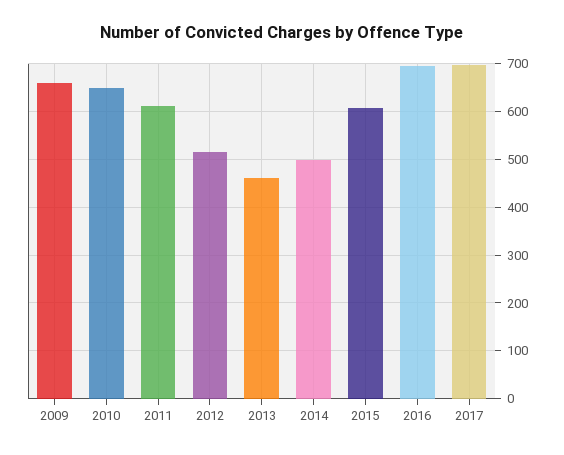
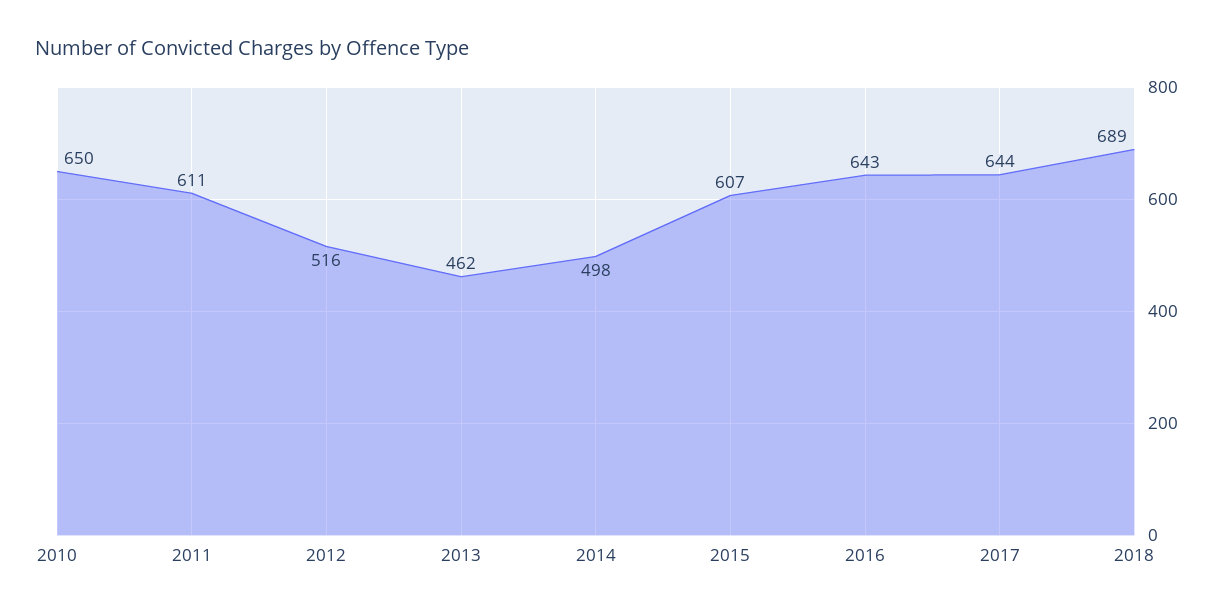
2009: 660 -> none
2016: 700 -> 643
2017: 700 -> 644
2018: none -> 689

